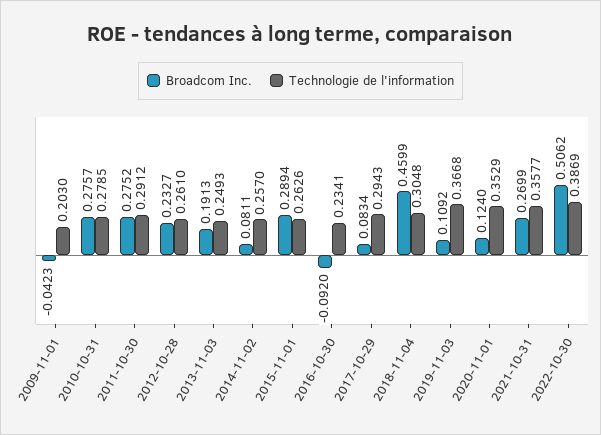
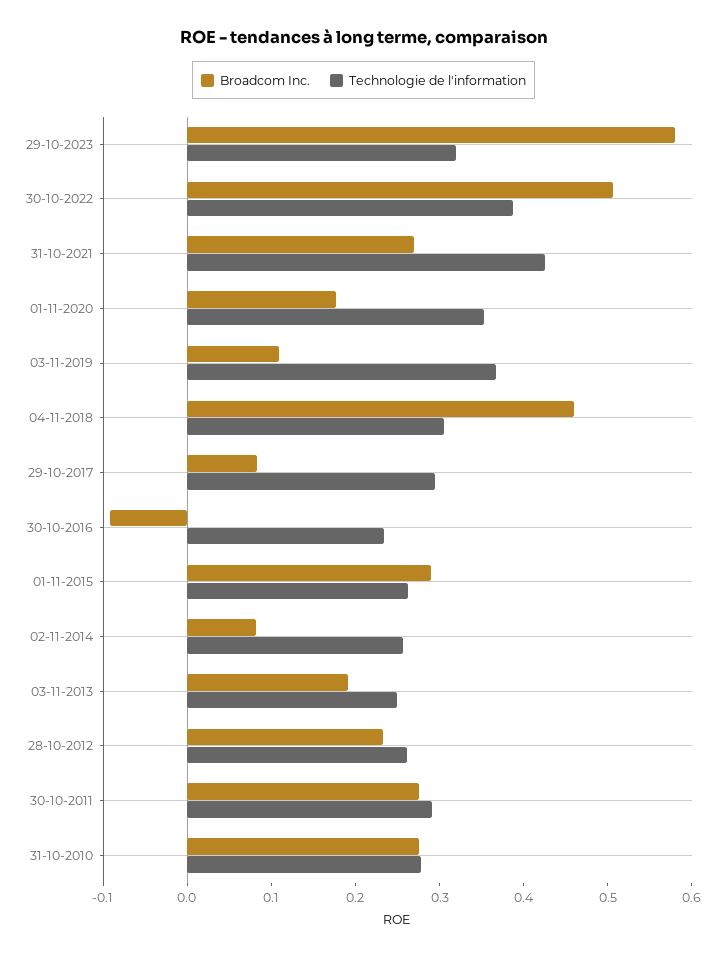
Broadcom Inc., 2009-11-01: -0.0423 -> none
Technologie de l'information, 2009-11-01: 0.203 -> none
Broadcom Inc., 2020-11-01: 0.124 -> 0.18
Technologie de l'information, 2021-10-31: 0.3577 -> 0.42
Broadcom Inc., 29-10-2023: none -> 0.58
Technologie de l'information, 29-10-2023: none -> 0.32

